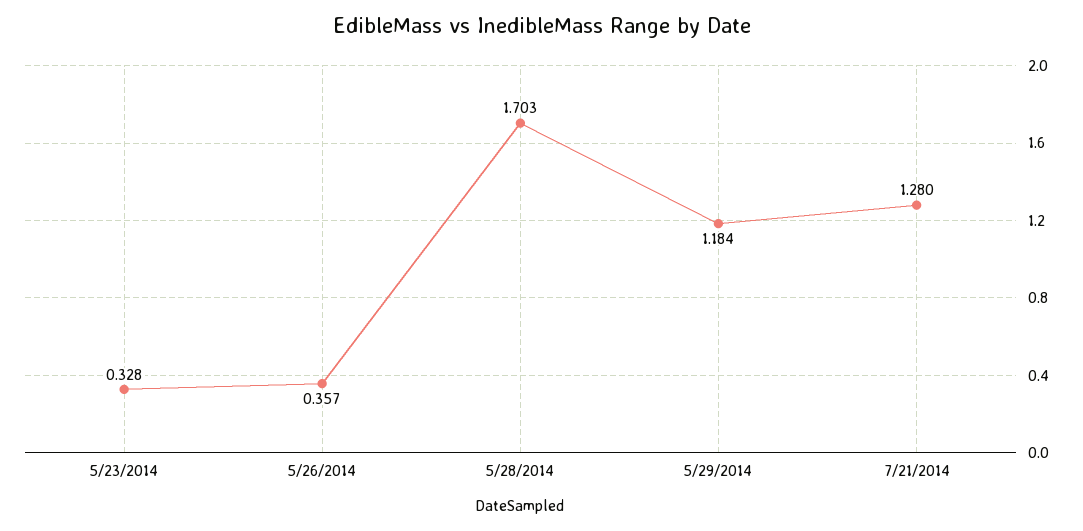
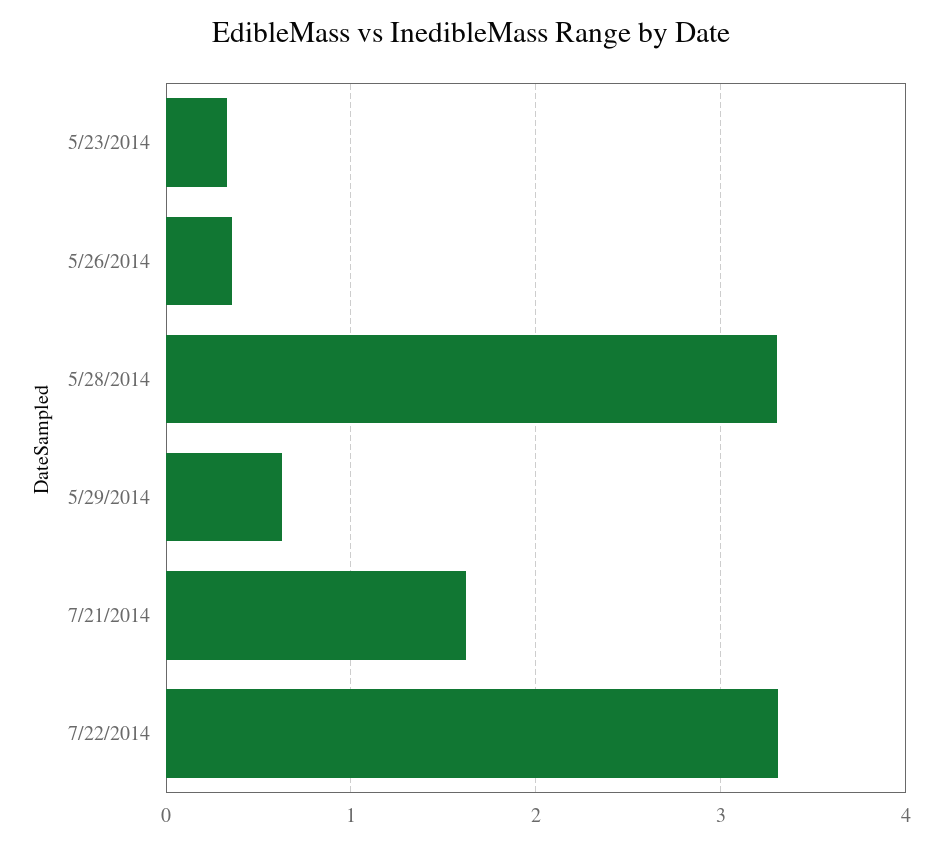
5/28/2014: 1.703 -> 3.3
5/29/2014: 1.184 -> 0.6
7/21/2014: 1.28 -> 1.6
7/22/2014: none -> 3.3

